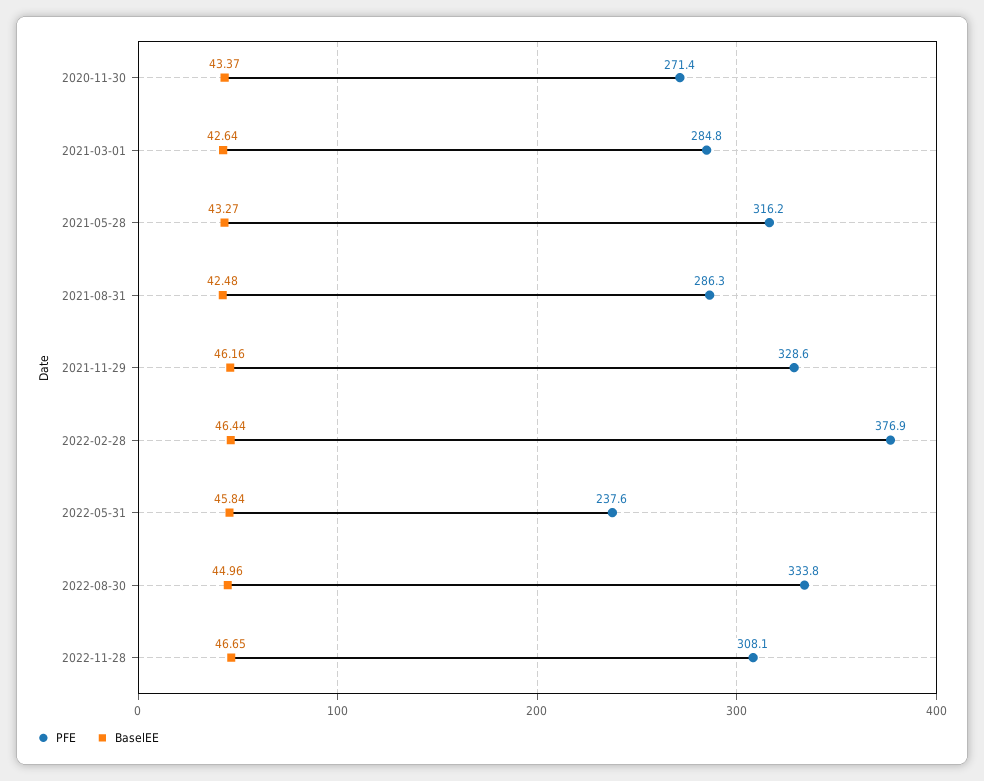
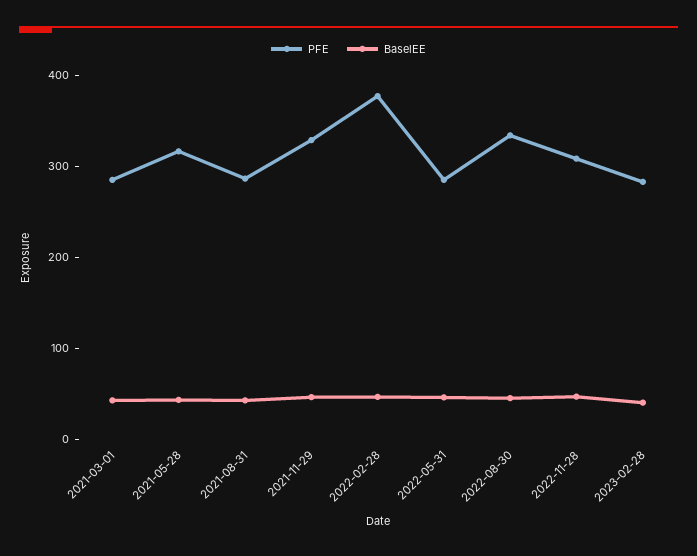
PFE, 2020-11-30: 271.4 -> none
BaselEE, 2020-11-30: 43.37 -> none
PFE, 2022-05-31: 237.6 -> 280
PFE, 2023-02-28: none -> 280
BaselEE, 2023-02-28: none -> 40

